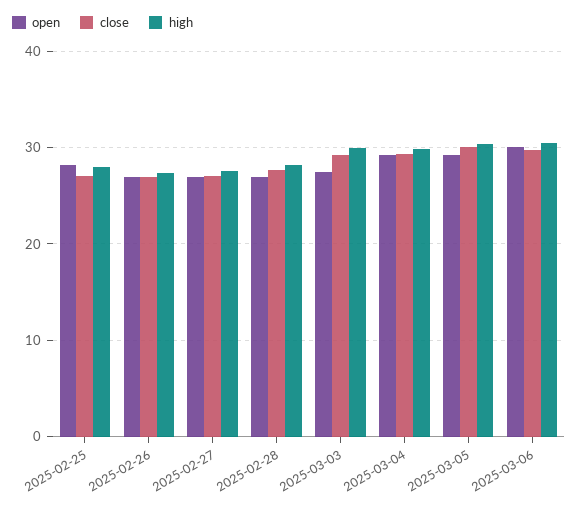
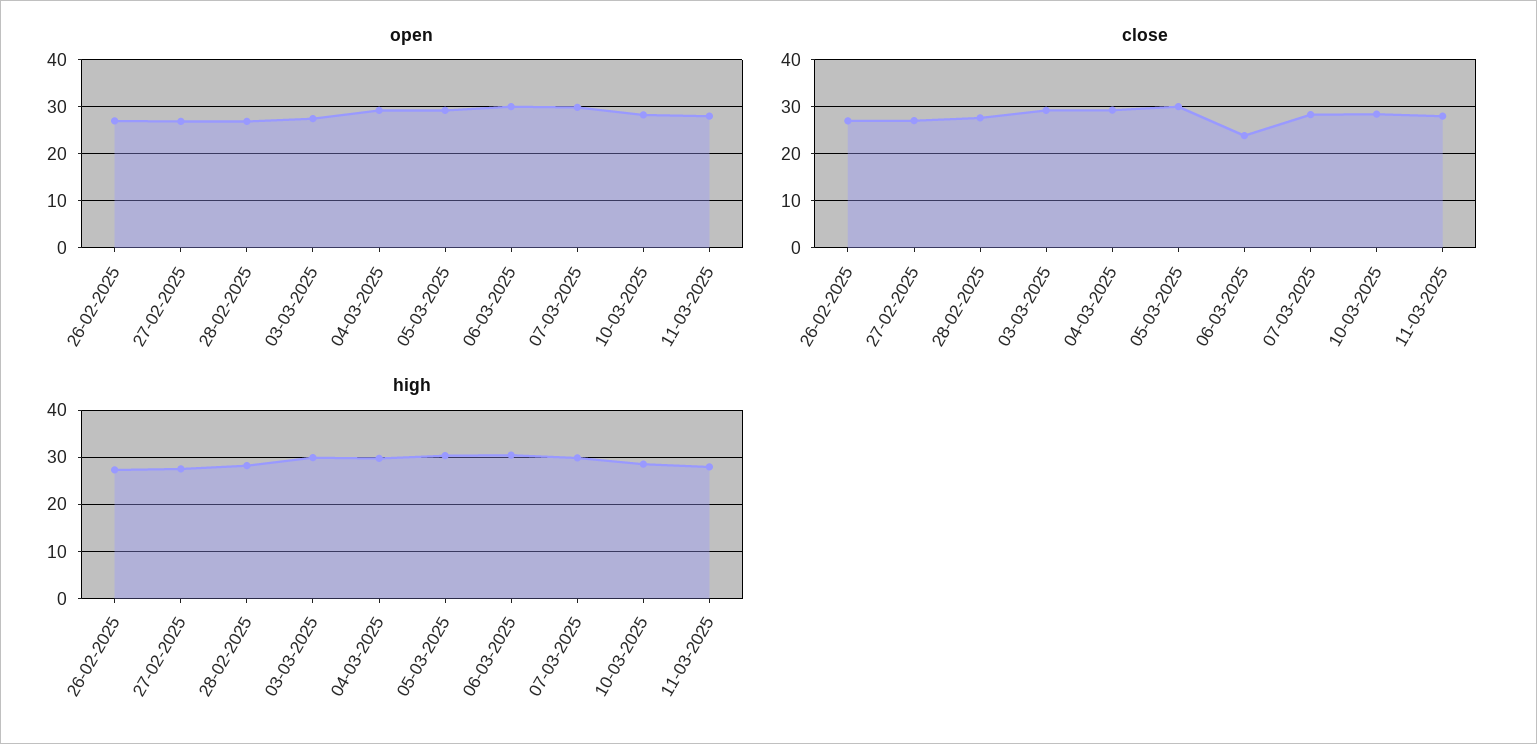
open, 2025-02-25: 28 -> none
close, 2025-02-25: 27 -> none
high, 2025-02-25: 28 -> none
close, 2025-03-06: 30 -> 24
open, 07-03-2025: none -> 30
open, 10-03-2025: none -> 28
open, 11-03-2025: none -> 28
close, 07-03-2025: none -> 28
close, 10-03-2025: none -> 28
close, 11-03-2025: none -> 28
high, 07-03-2025: none -> 30
high, 10-03-2025: none -> 28
high, 11-03-2025: none -> 28

